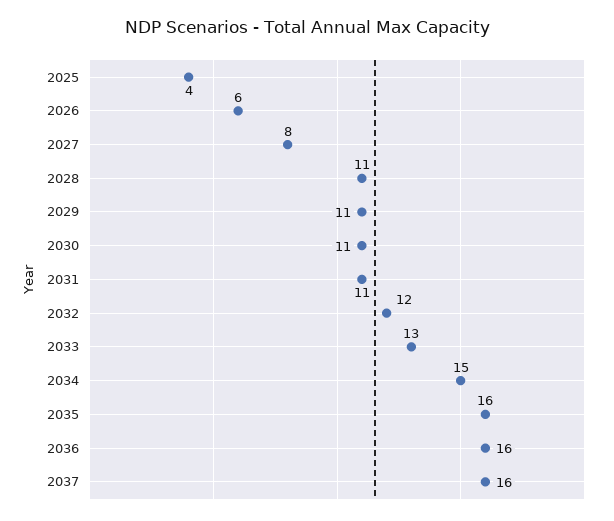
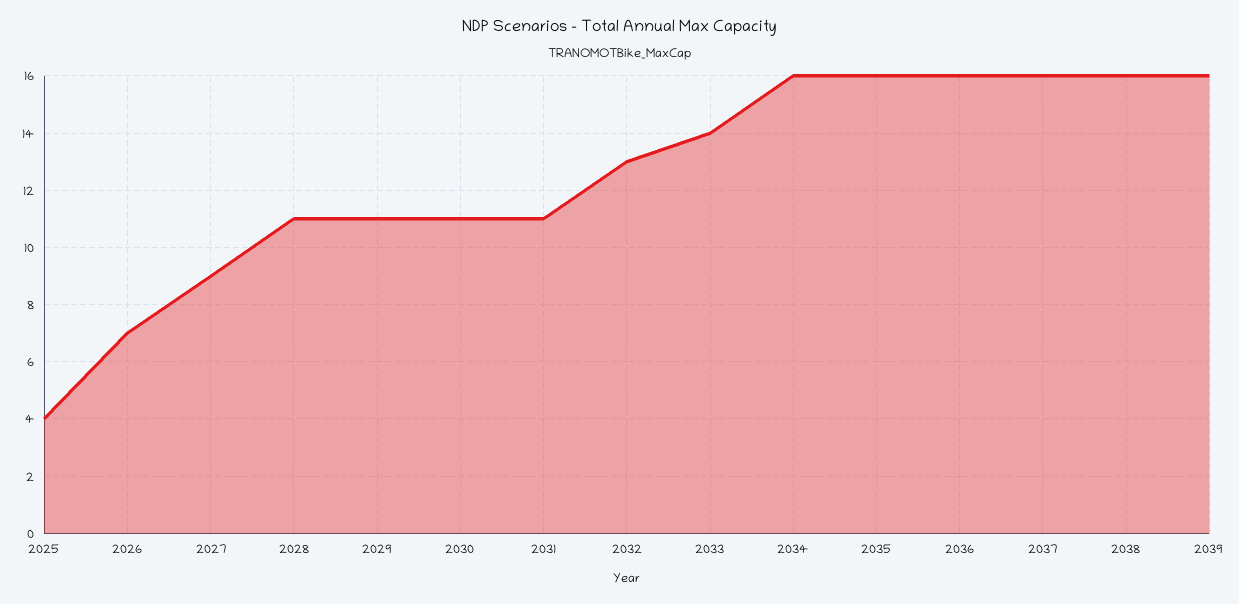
2026: 6 -> 7
2027: 8 -> 9
2032: 12 -> 13
2033: 13 -> 14
2034: 15 -> 16
2038: none -> 16
2039: none -> 16

